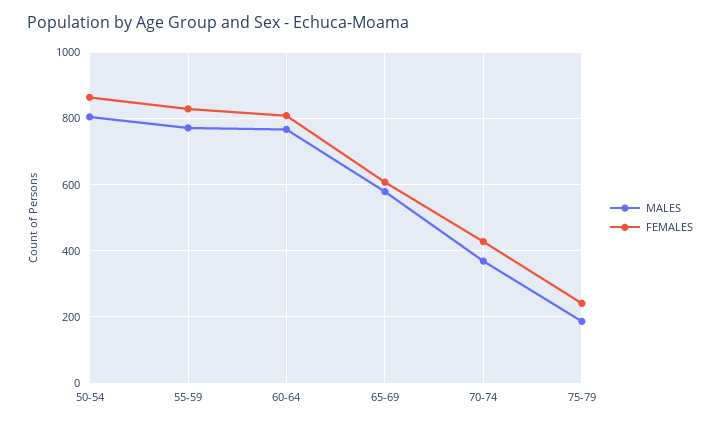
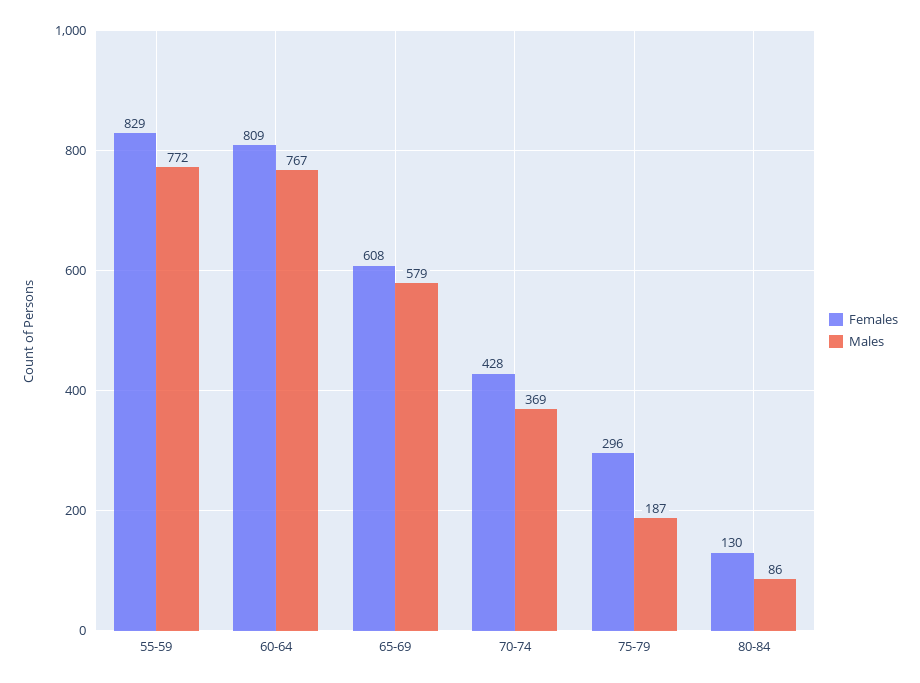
MALES, 50-54: 800 -> none
FEMALES, 50-54: 860 -> none
FEMALES, 75-79: 240 -> 296
FEMALES, 80-84: none -> 130
MALES, 80-84: none -> 86

